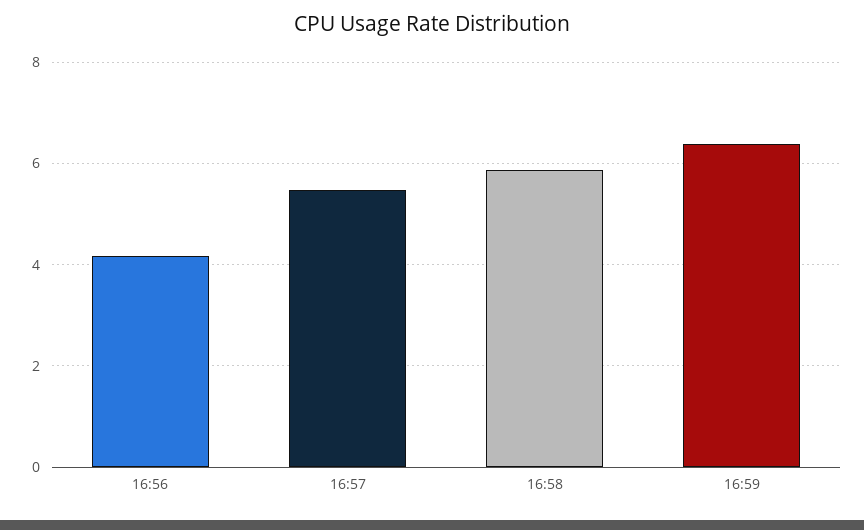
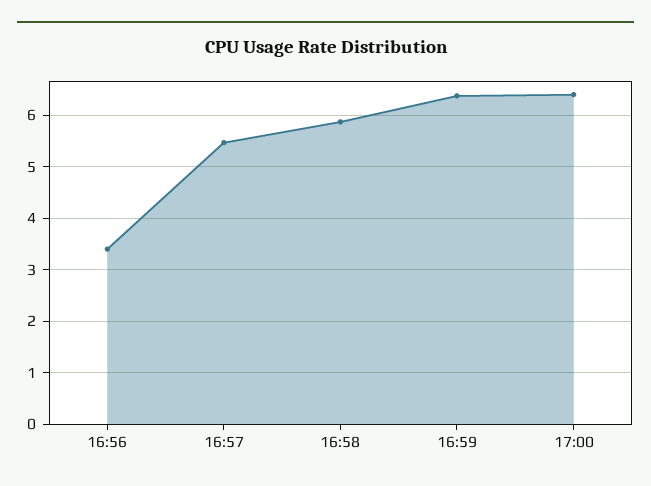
16:56: 4.2 -> 3.4
17:00: none -> 6.4

